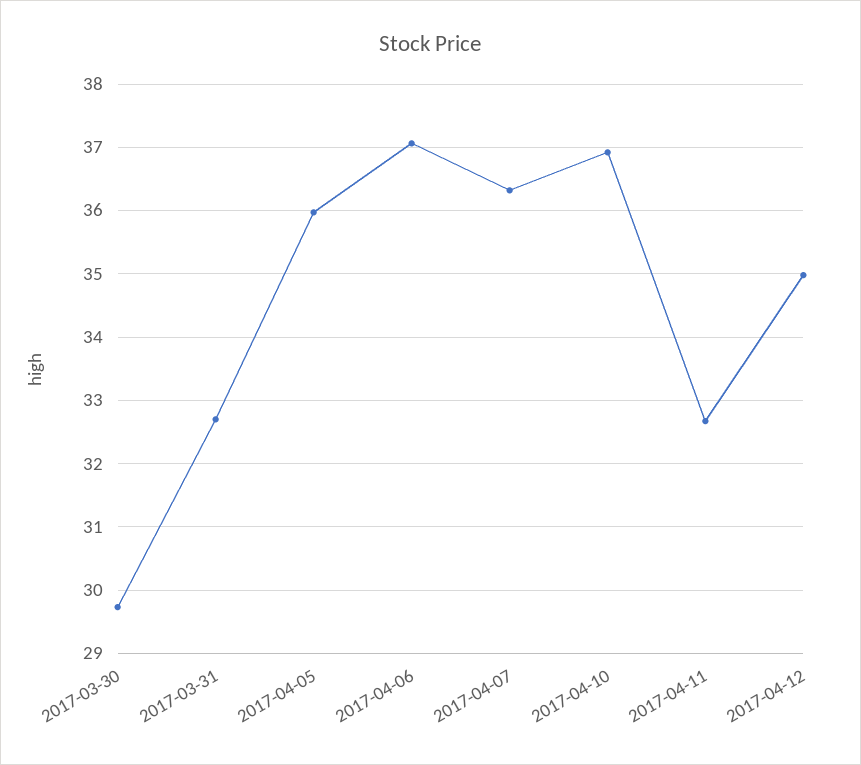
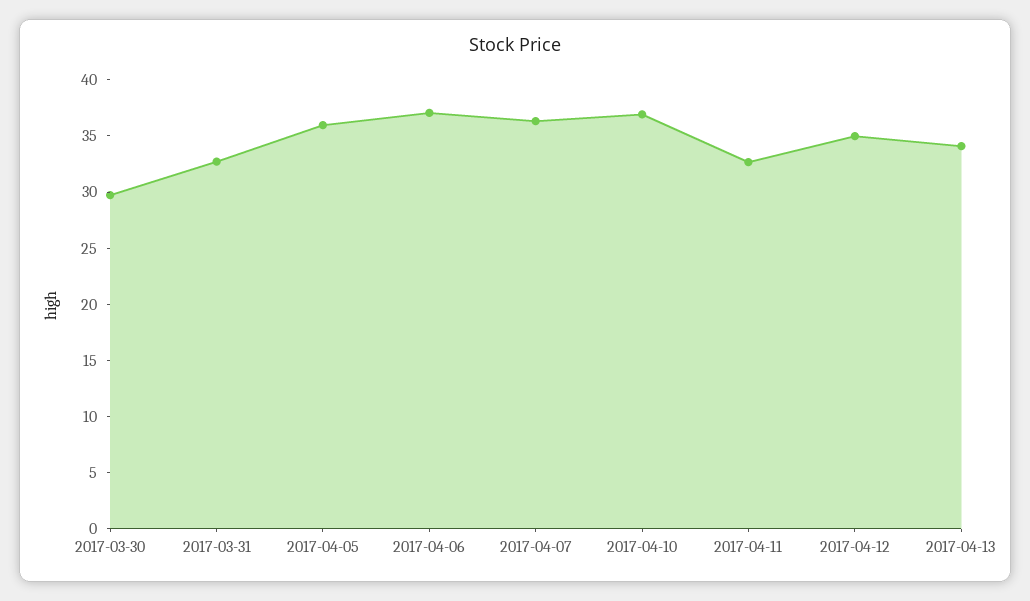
2017-04-13: none -> 34

